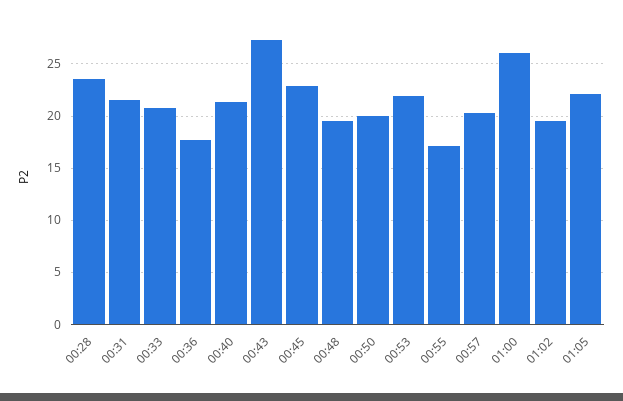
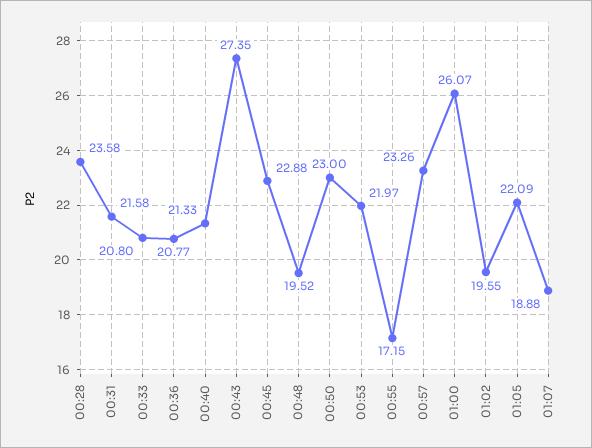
00:36: 18 -> 20.77
00:50: 20 -> 23
00:57: 20 -> 23.26
01:07: none -> 18.88

